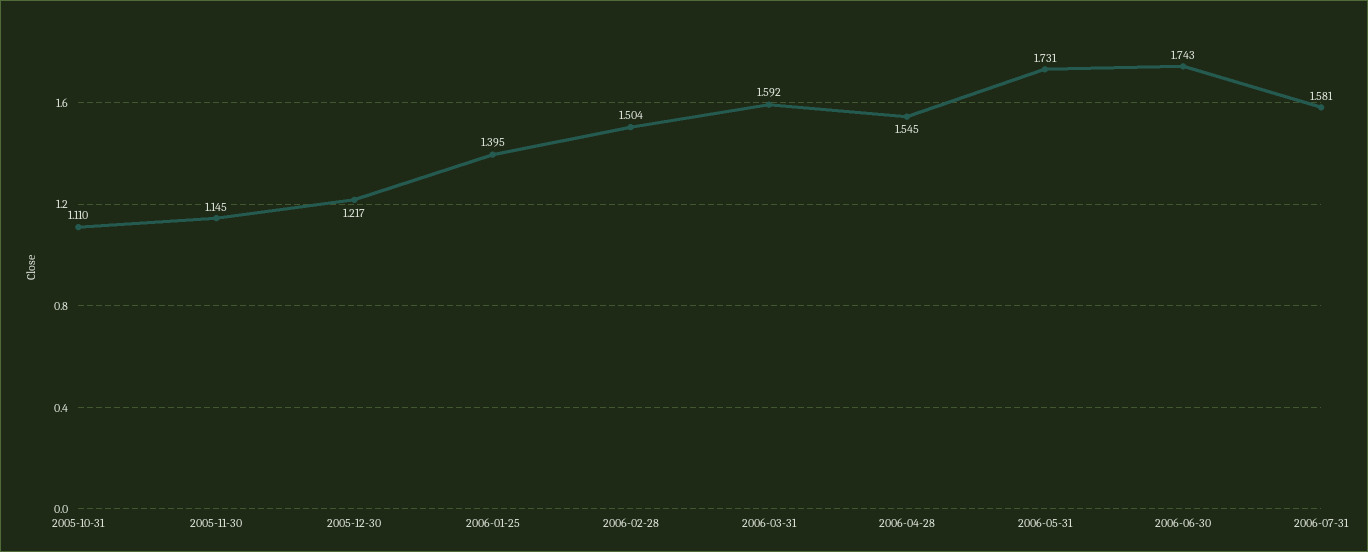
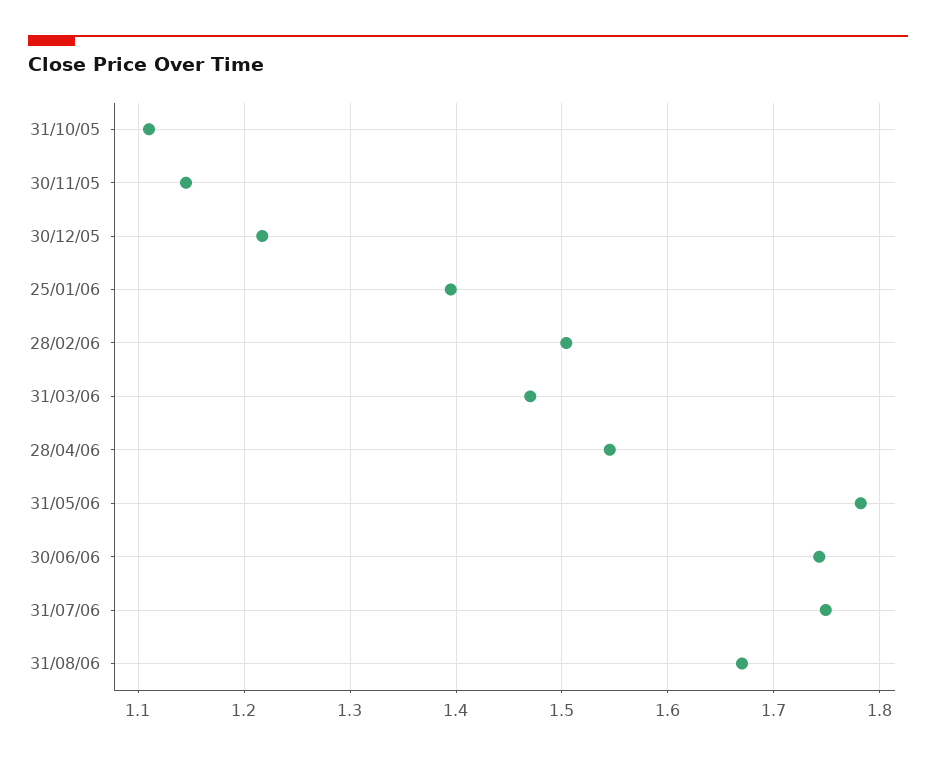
2006-03-31: 1.592 -> 1.47
2006-05-31: 1.731 -> 1.78
2006-07-31: 1.581 -> 1.75
31/08/06: none -> 1.67

